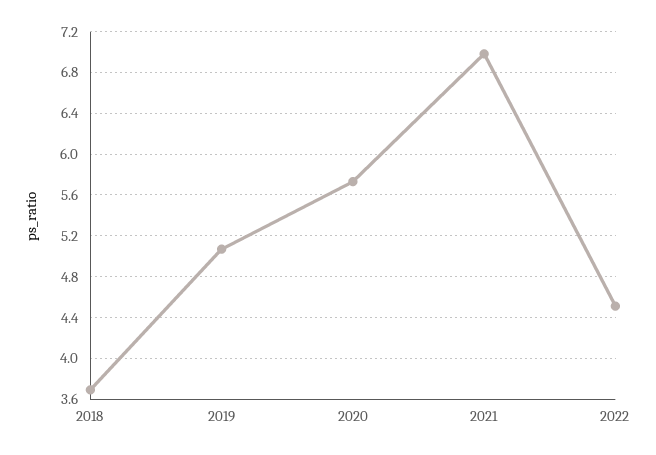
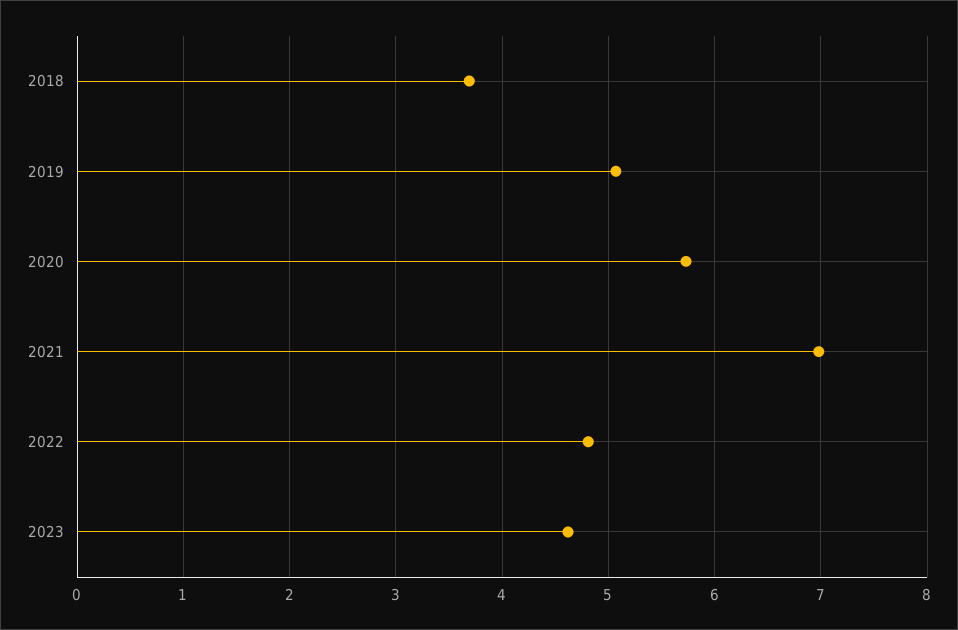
2022: 4.5 -> 4.8
2023: none -> 4.6

